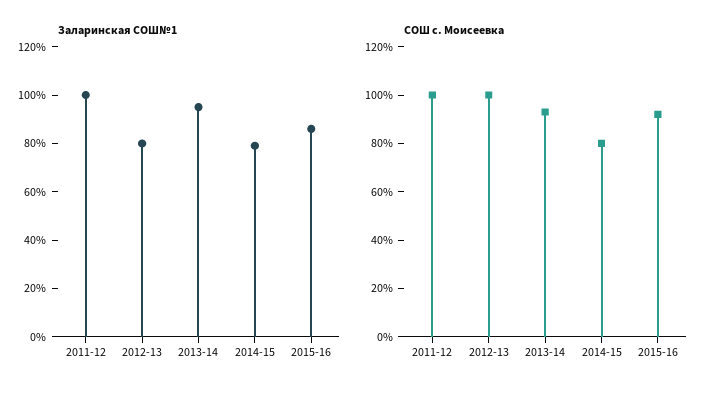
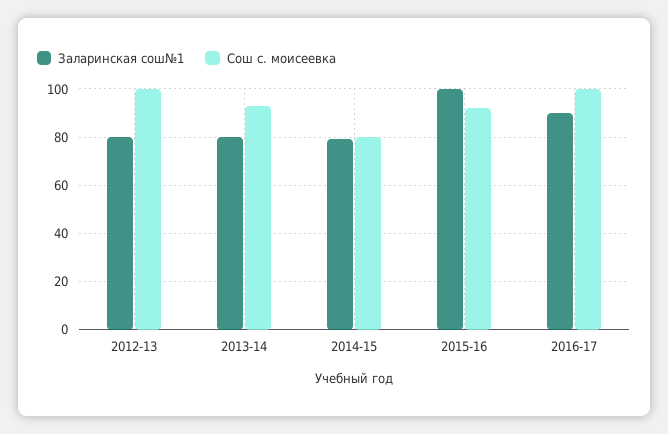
Заларинская СОШ№1, 2011-12: 100 -> none
Заларинская СОШ№1, 2013-14: 95 -> 80
Заларинская СОШ№1, 2015-16: 85 -> 100
СОШ с. Моисеевка, 2011-12: 100 -> none
Заларинская СОШ№1, 2016-17: none -> 90
СОШ с. Моисеевка, 2016-17: none -> 100

